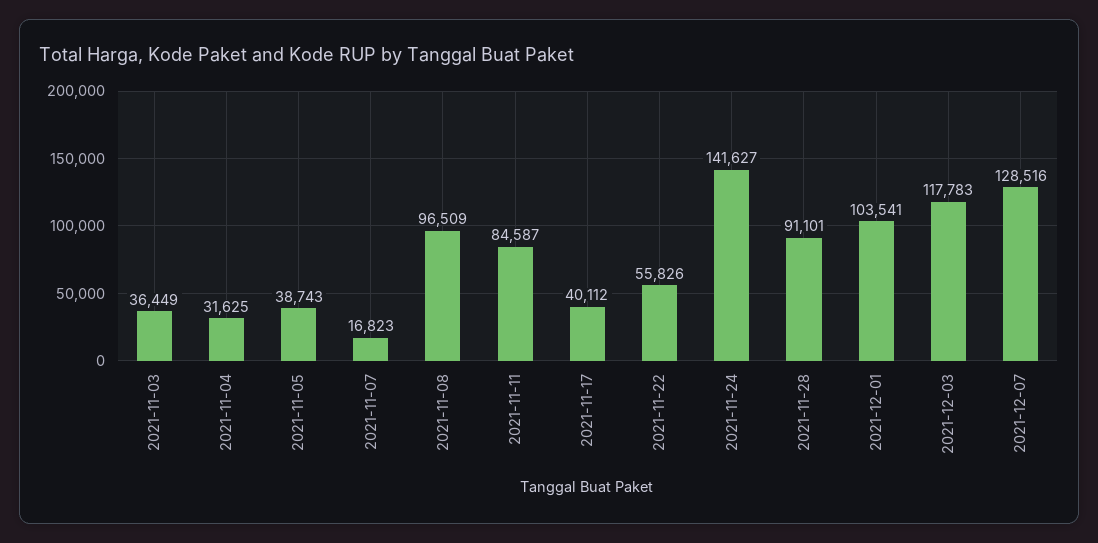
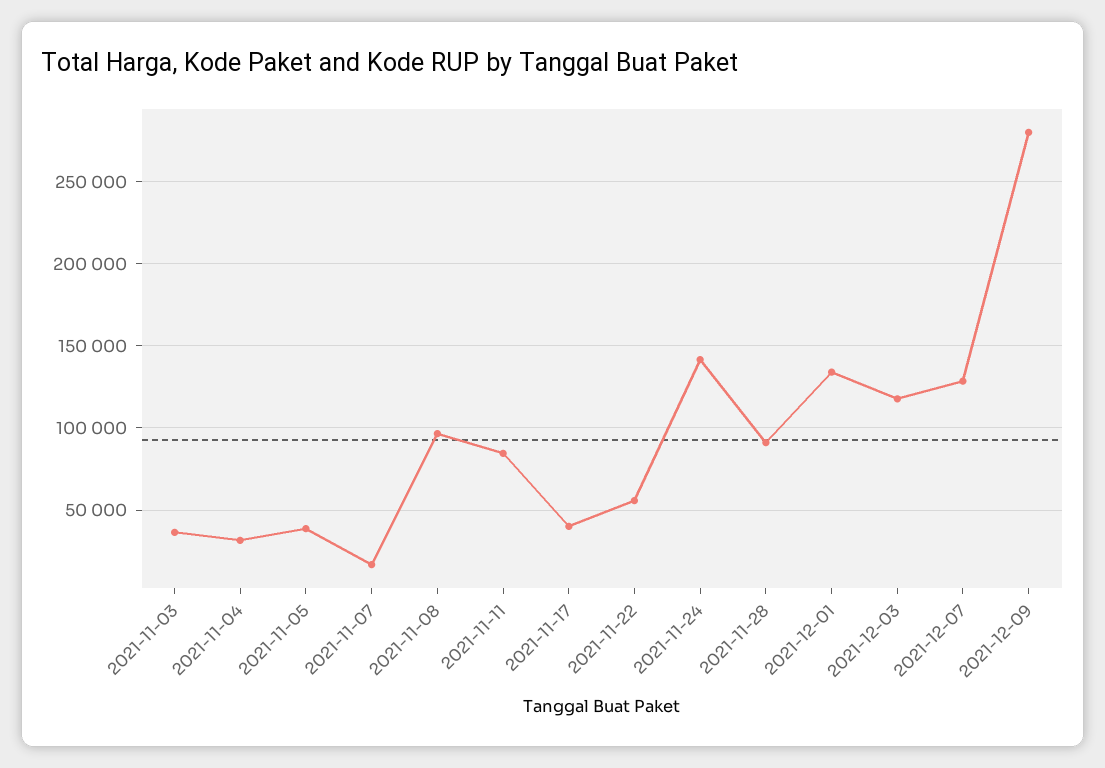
2021-12-01: 103541 -> 135000
2021-12-09: none -> 280000

